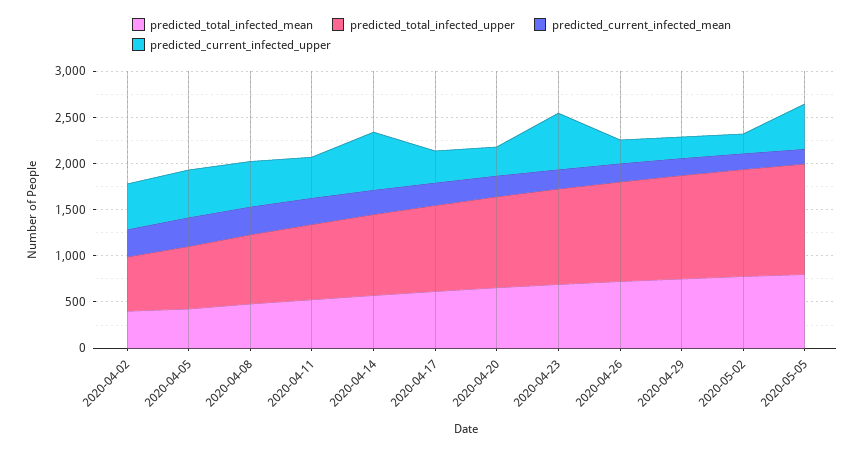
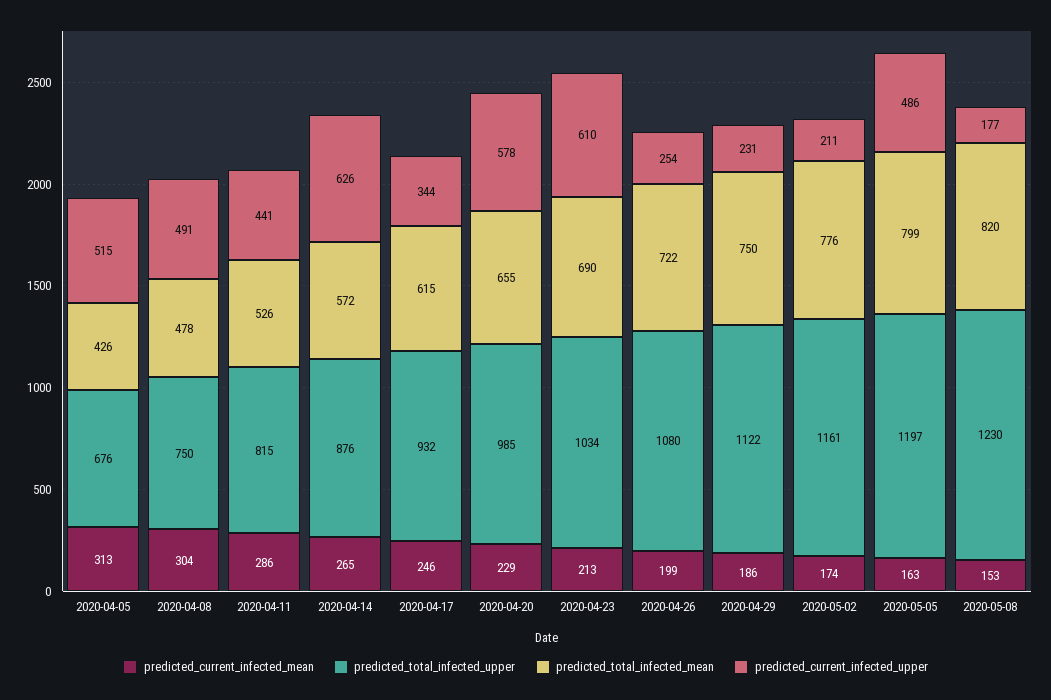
predicted_total_infected_mean, 2020-04-02: 400 -> none
predicted_total_infected_upper, 2020-04-02: 600 -> none
predicted_current_infected_mean, 2020-04-02: 300 -> none
predicted_current_infected_upper, 2020-04-02: 500 -> none
predicted_current_infected_upper, 2020-04-20: 300 -> 578
predicted_current_infected_mean, 2020-05-08: none -> 153
predicted_total_infected_upper, 2020-05-08: none -> 1230
predicted_total_infected_mean, 2020-05-08: none -> 820
predicted_current_infected_upper, 2020-05-08: none -> 177

